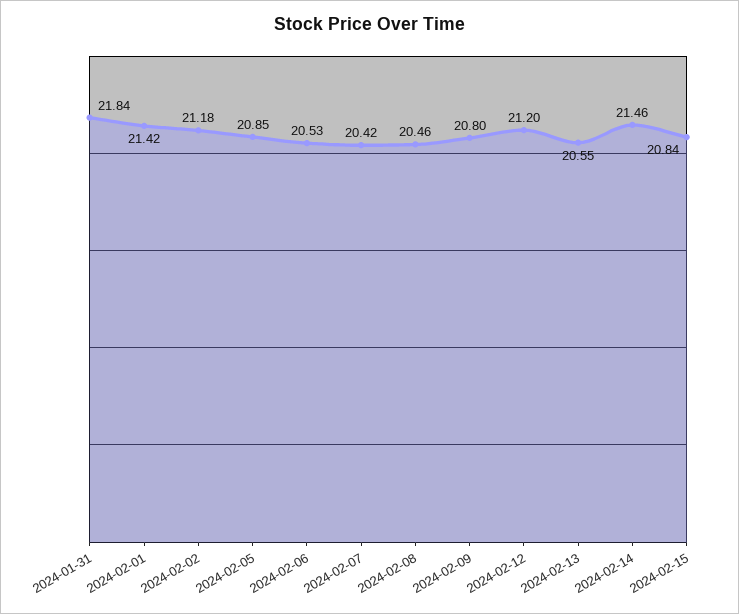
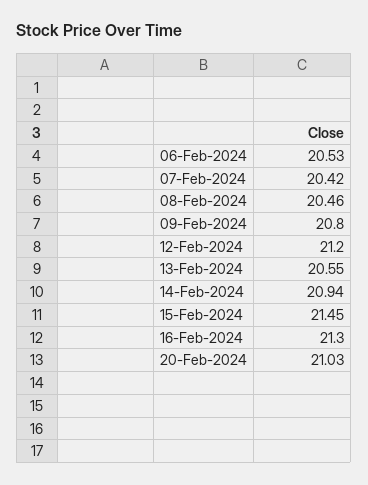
2024-01-31: 21.84 -> none
2024-02-01: 21.42 -> none
2024-02-02: 21.18 -> none
2024-02-05: 20.85 -> none
2024-02-14: 21.46 -> 20.94
2024-02-15: 20.84 -> 21.45
16-Feb-2024: none -> 21.3
20-Feb-2024: none -> 21.03

